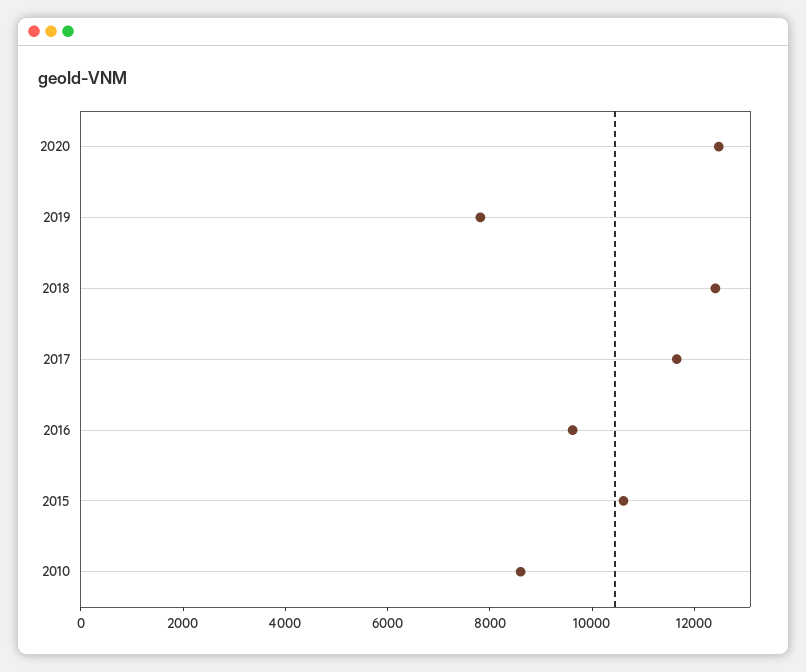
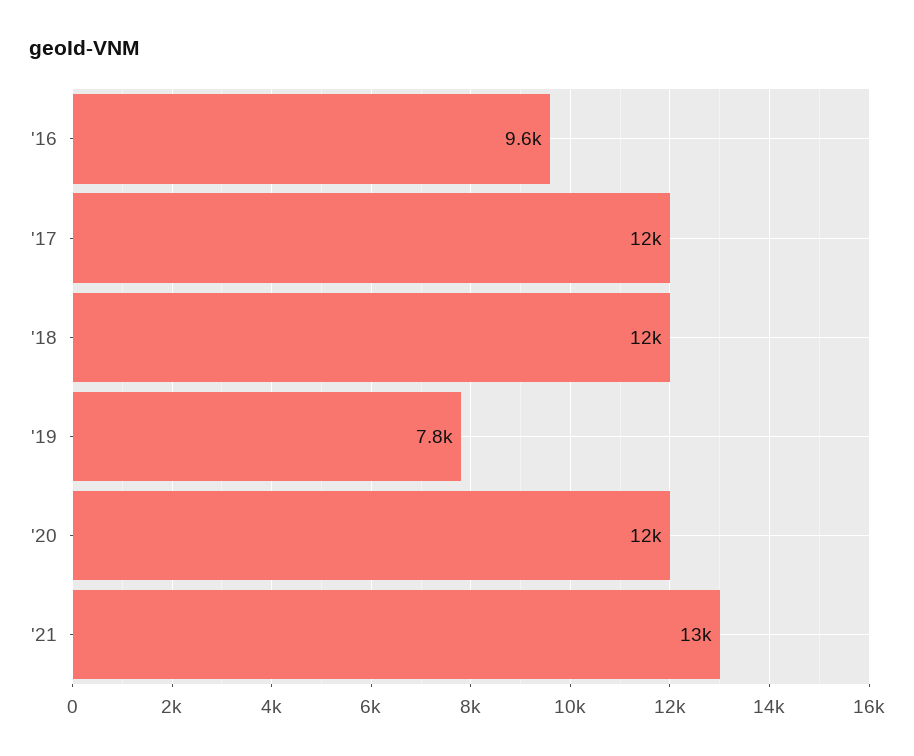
2015: 10500 -> none
2010: 8500 -> none
'21: none -> 13000

